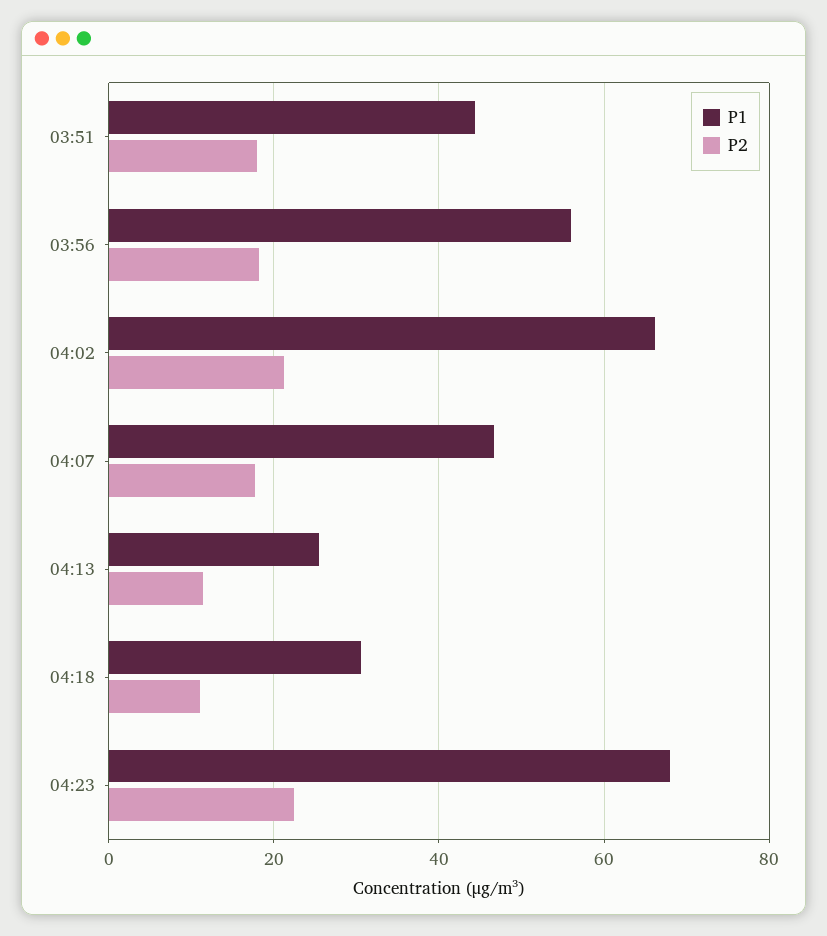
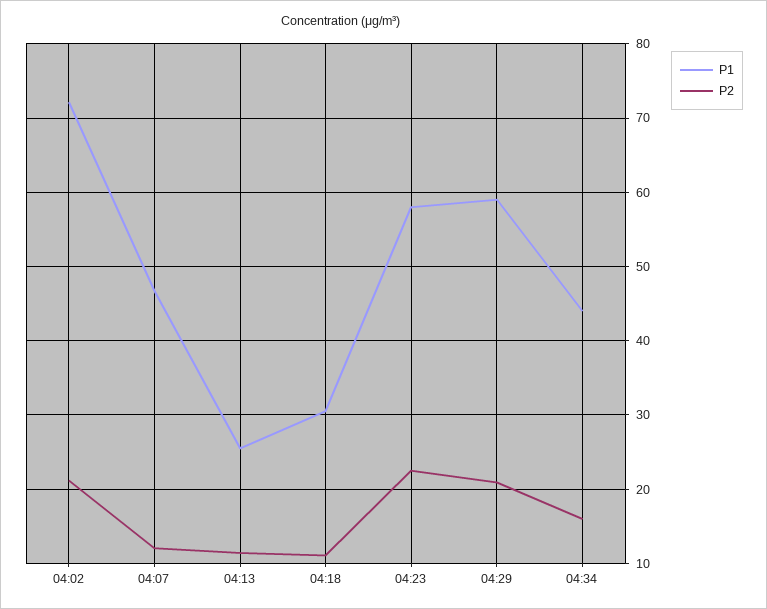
P1, 03:51: 44 -> none
P2, 03:51: 18 -> none
P1, 03:56: 56 -> none
P2, 03:56: 18 -> none
P1, 04:02: 66 -> 72
P2, 04:07: 18 -> 12
P1, 04:23: 68 -> 58
P1, 04:29: none -> 59
P2, 04:29: none -> 21
P1, 04:34: none -> 44
P2, 04:34: none -> 16

